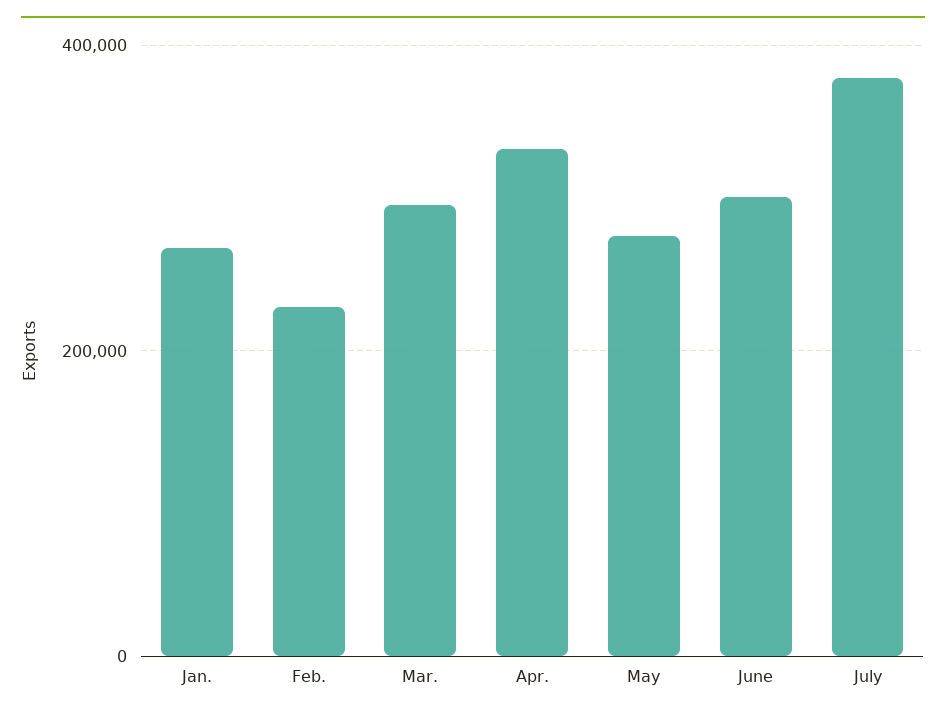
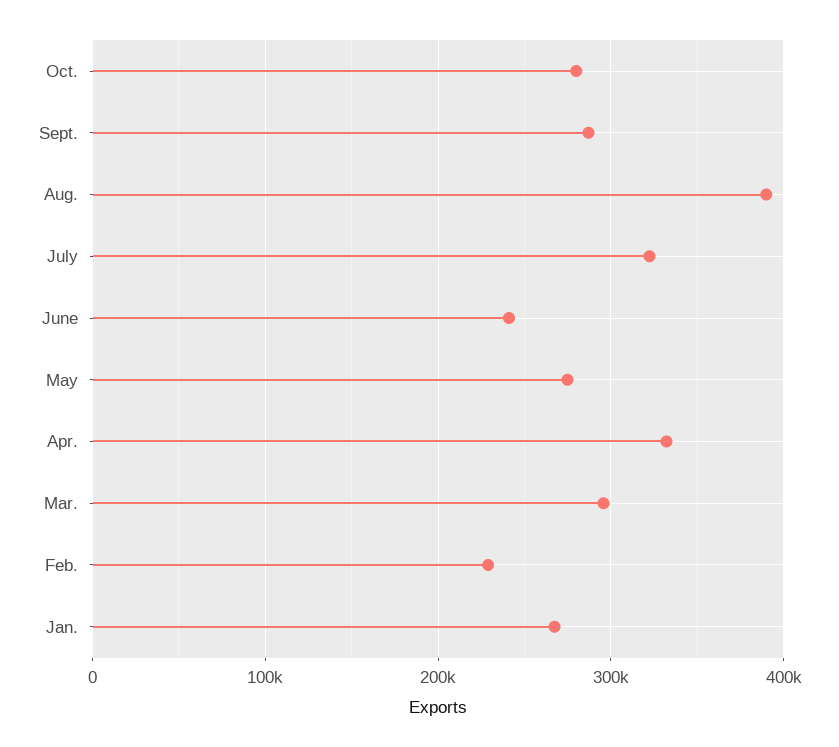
June: 300000 -> 240000
July: 380000 -> 320000
Oct.: none -> 280000
Sept.: none -> 290000
Aug.: none -> 390000

